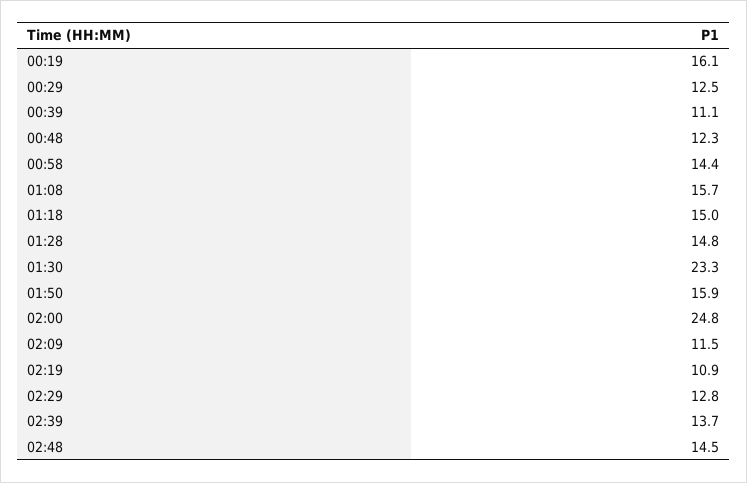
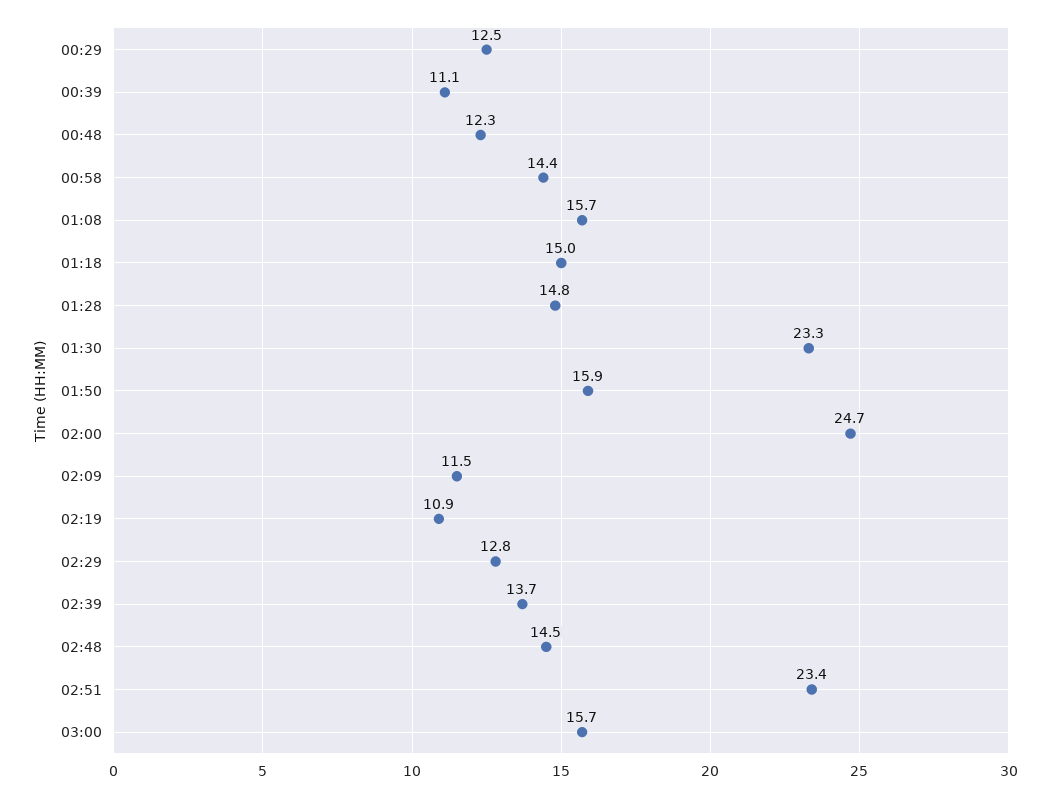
00:19: 16.1 -> none
02:00: 24.8 -> 24.7
02:51: none -> 23.4
03:00: none -> 15.7

